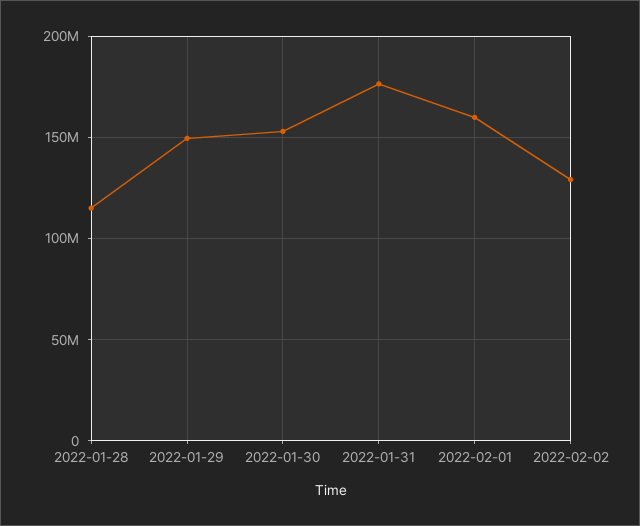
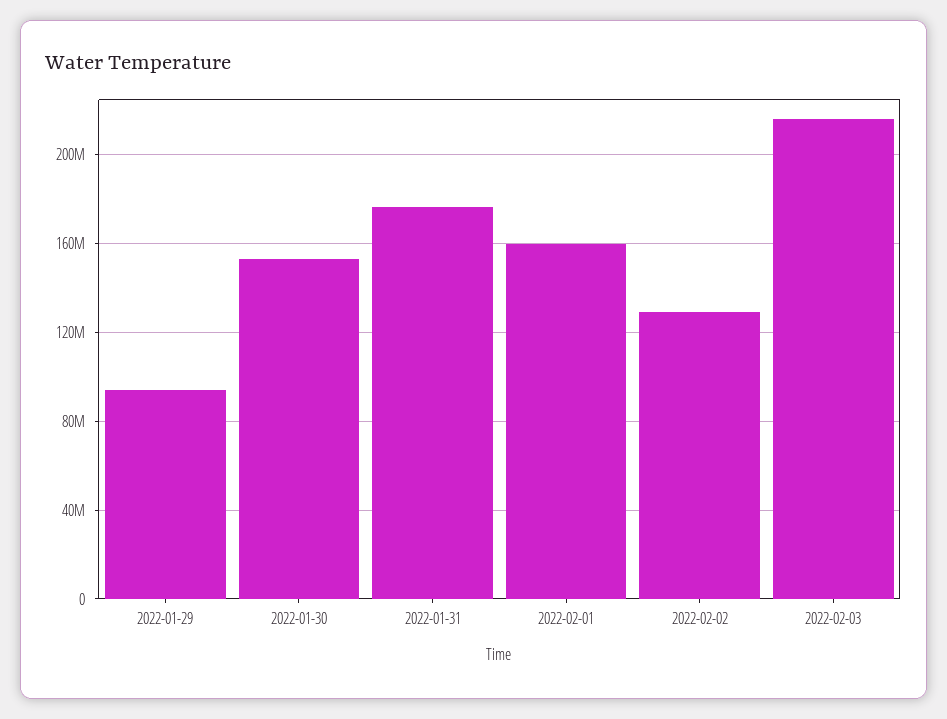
2022-01-28: 115000000 -> none
2022-01-29: 150000000 -> 95000000
2022-02-03: none -> 215000000

